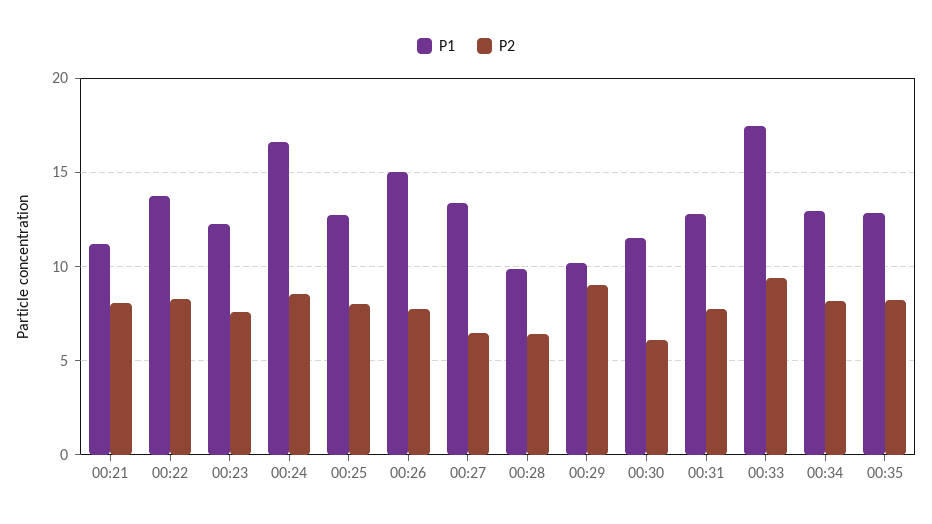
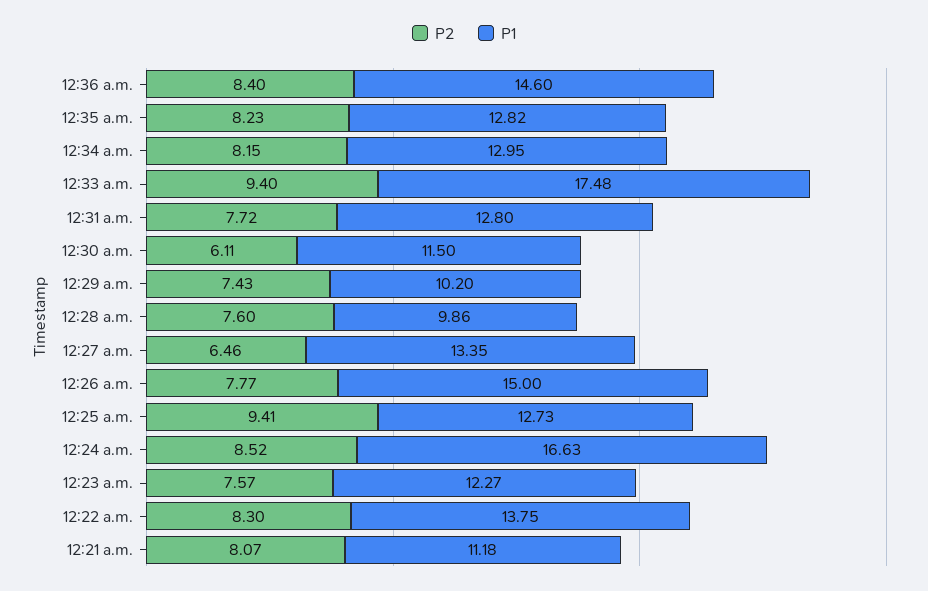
P2, 00:25: 8 -> 9.41
P2, 00:28: 6.5 -> 7.6
P2, 00:29: 9 -> 7.43
P2, 12:36 a.m.: none -> 8.4
P1, 12:36 a.m.: none -> 14.6

